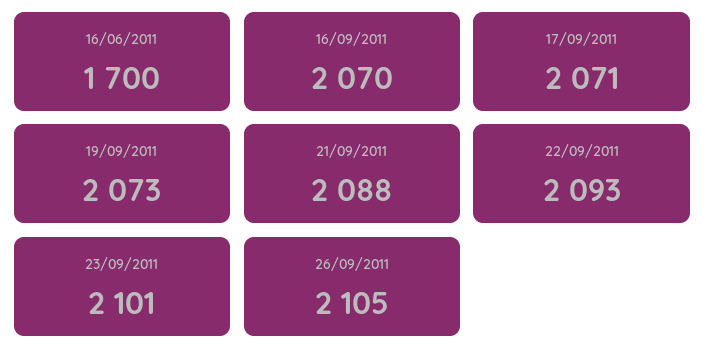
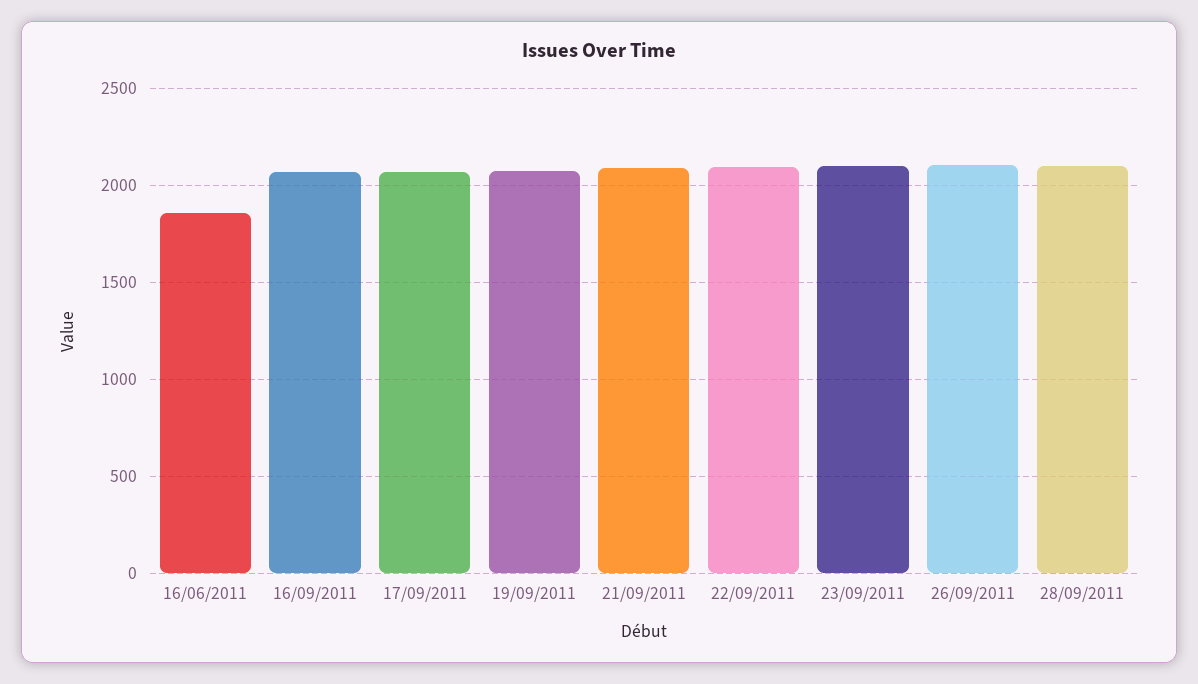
16/06/2011: 1700 -> 1850
28/09/2011: none -> 2100

